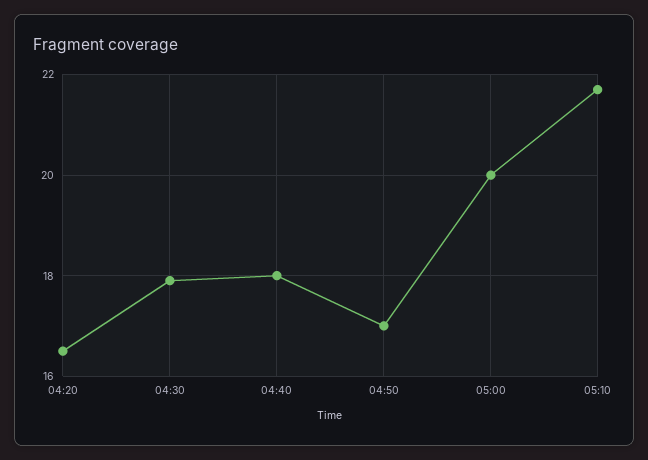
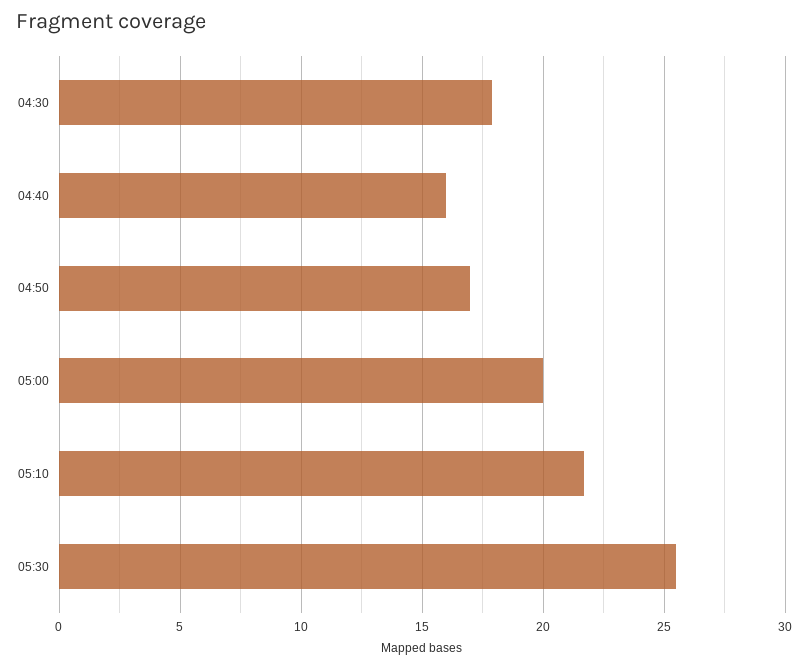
04:20: 16.5 -> none
04:40: 18 -> 16
05:30: none -> 25.5

